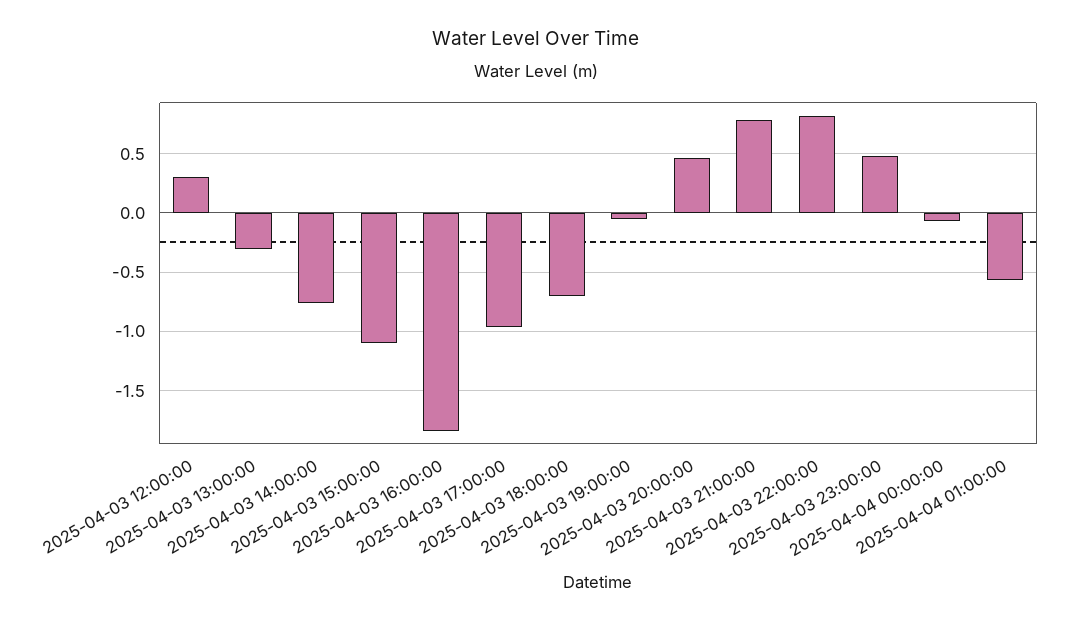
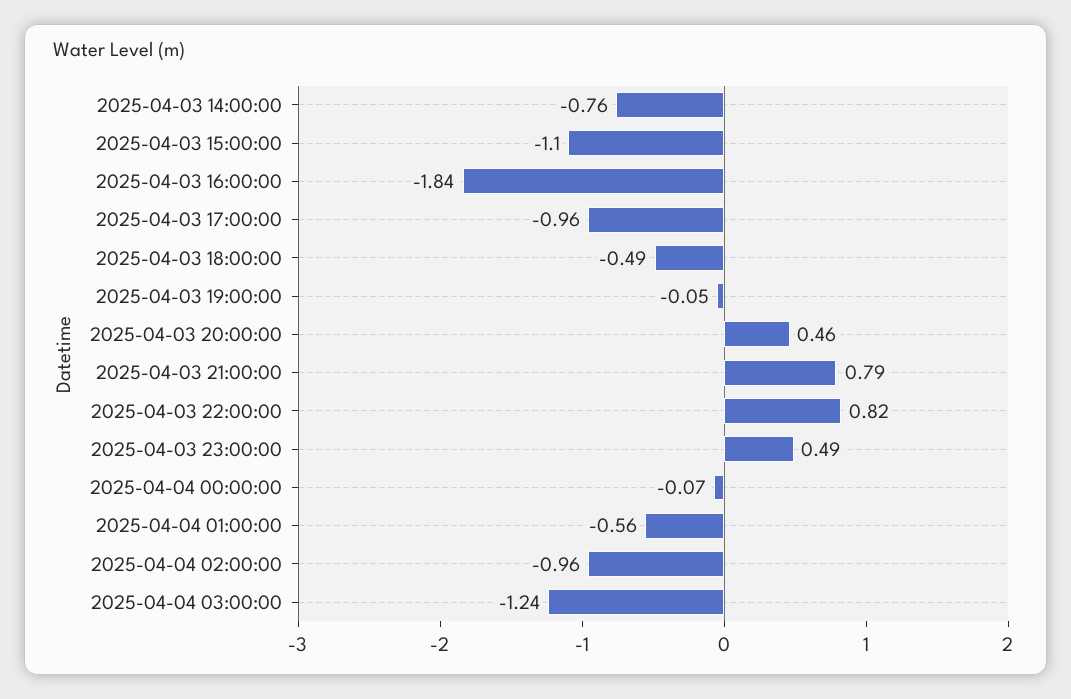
2025-04-03 12:00:00: 0.3 -> none
2025-04-03 13:00:00: -0.3 -> none
2025-04-03 18:00:00: -0.7 -> -0.49
2025-04-04 02:00:00: none -> -0.96
2025-04-04 03:00:00: none -> -1.24

